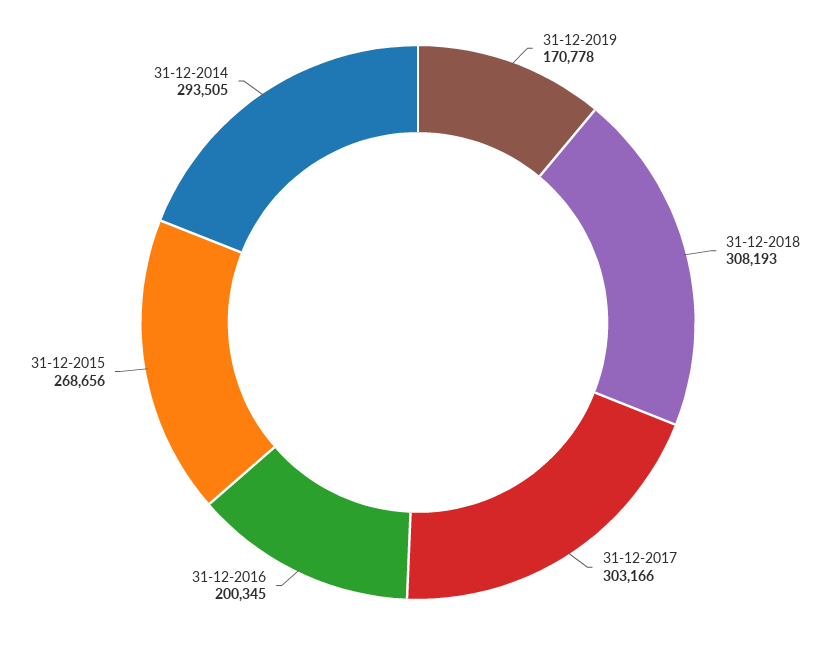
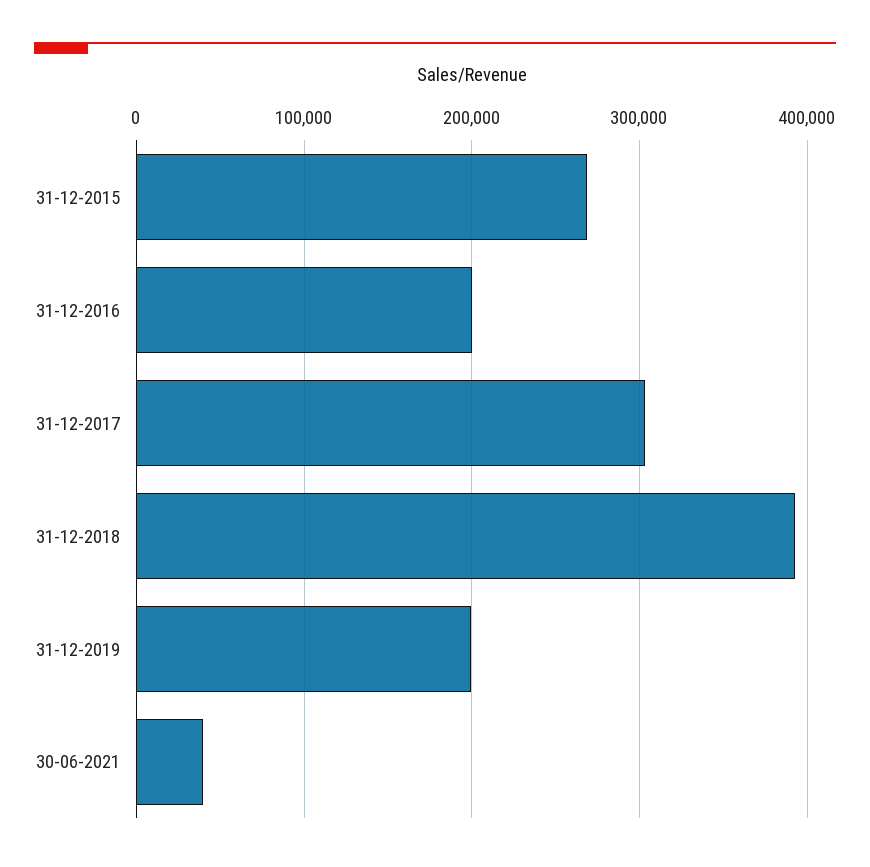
31-12-2019: 170778 -> 200000
31-12-2018: 308193 -> 390000
31-12-2014: 293505 -> none
30-06-2021: none -> 40000

